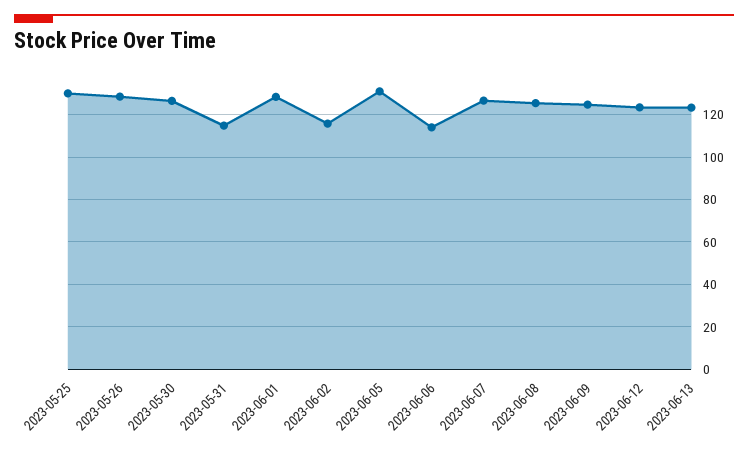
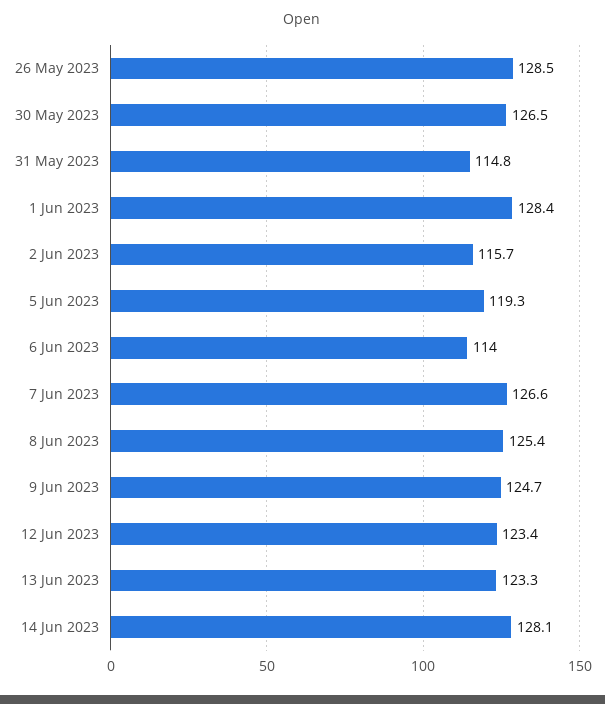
2023-05-25: 130 -> none
2023-06-05: 130 -> 119.3
14 Jun 2023: none -> 128.1

